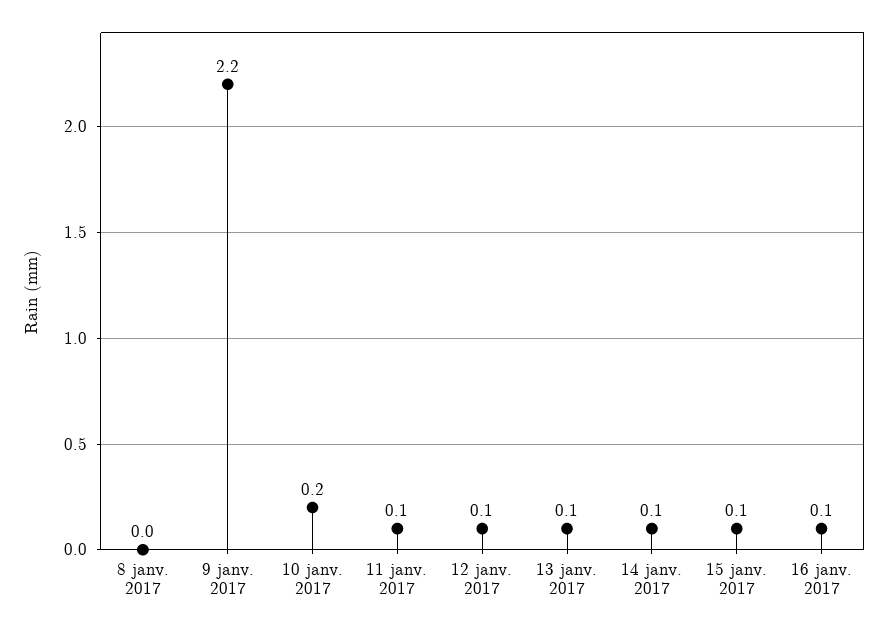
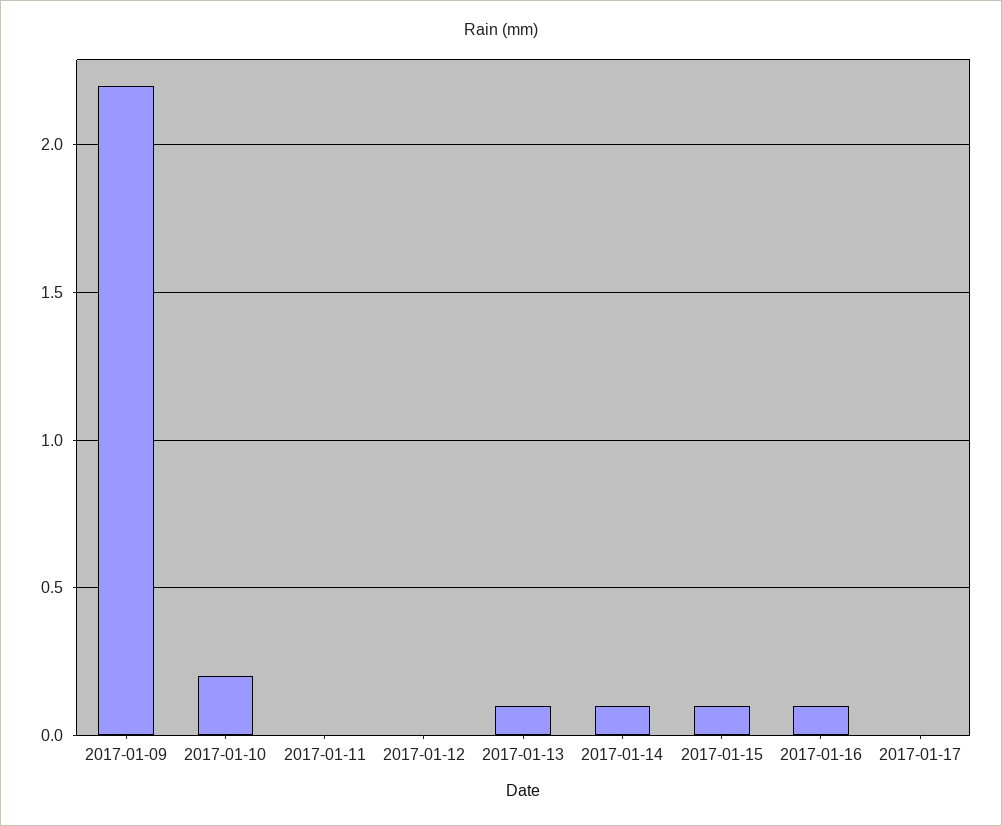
8 janv. 2017: 0 -> none
11 janv. 2017: 0.1 -> 0
12 janv. 2017: 0.1 -> 0
2017-01-17: none -> 0

